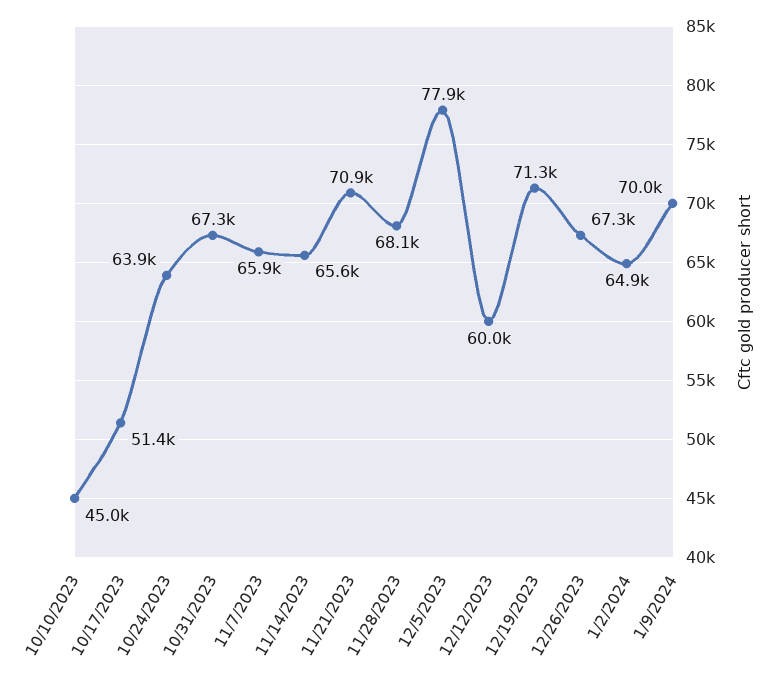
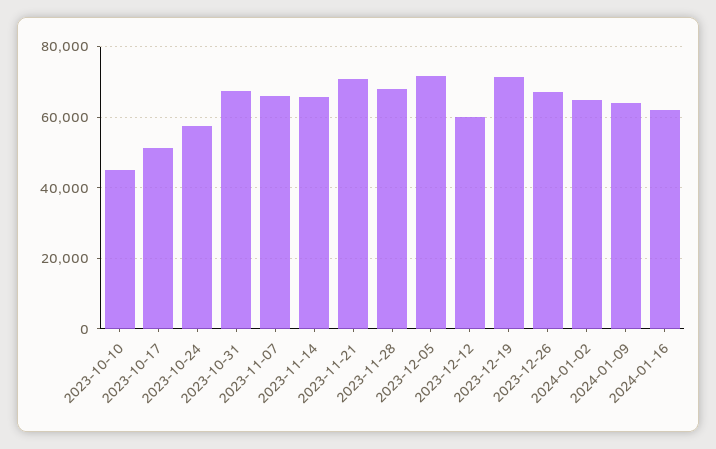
10/24/2023: 63900 -> 58000
12/5/2023: 77900 -> 72000
1/9/2024: 70000 -> 64000
2024-01-16: none -> 62000

